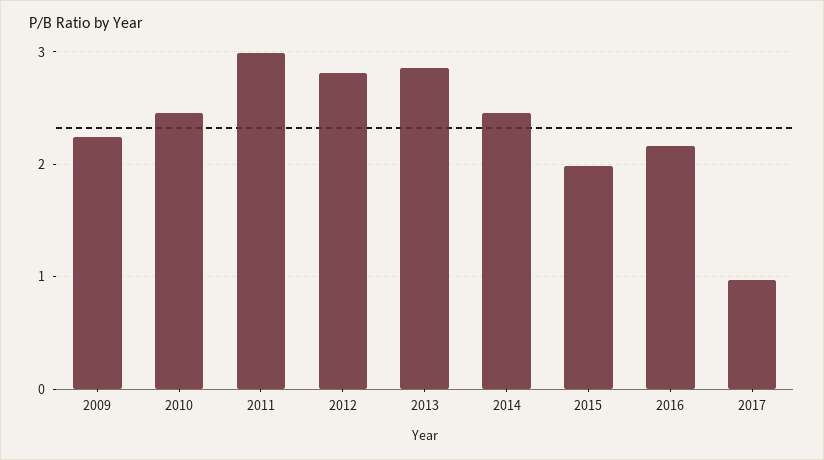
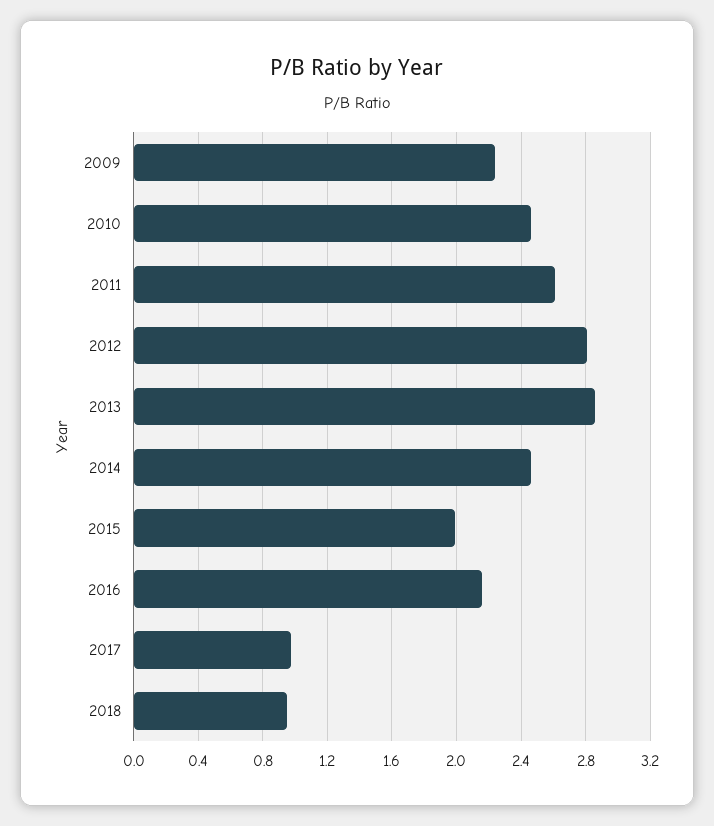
2011: 3 -> 2.6
2018: none -> 0.95

